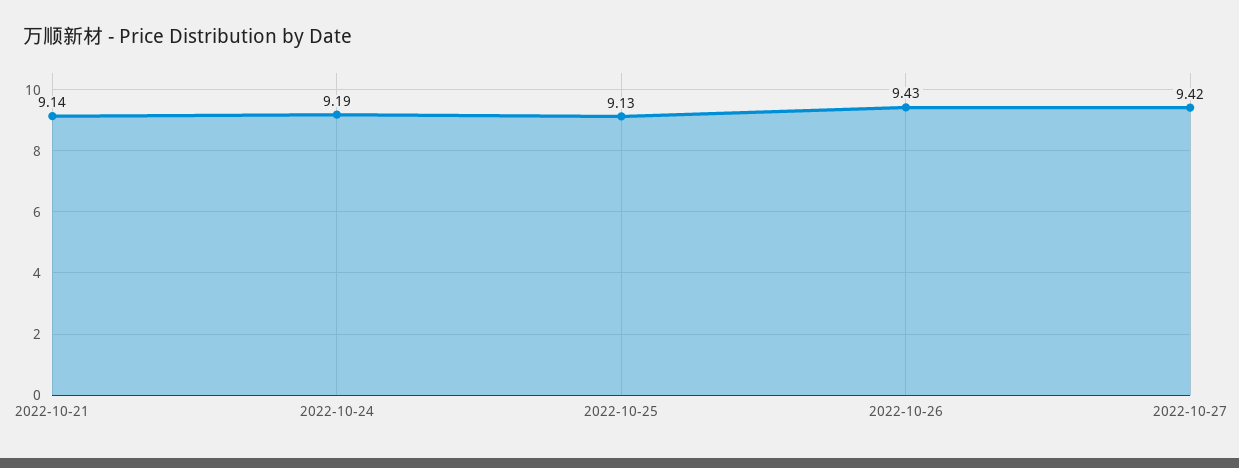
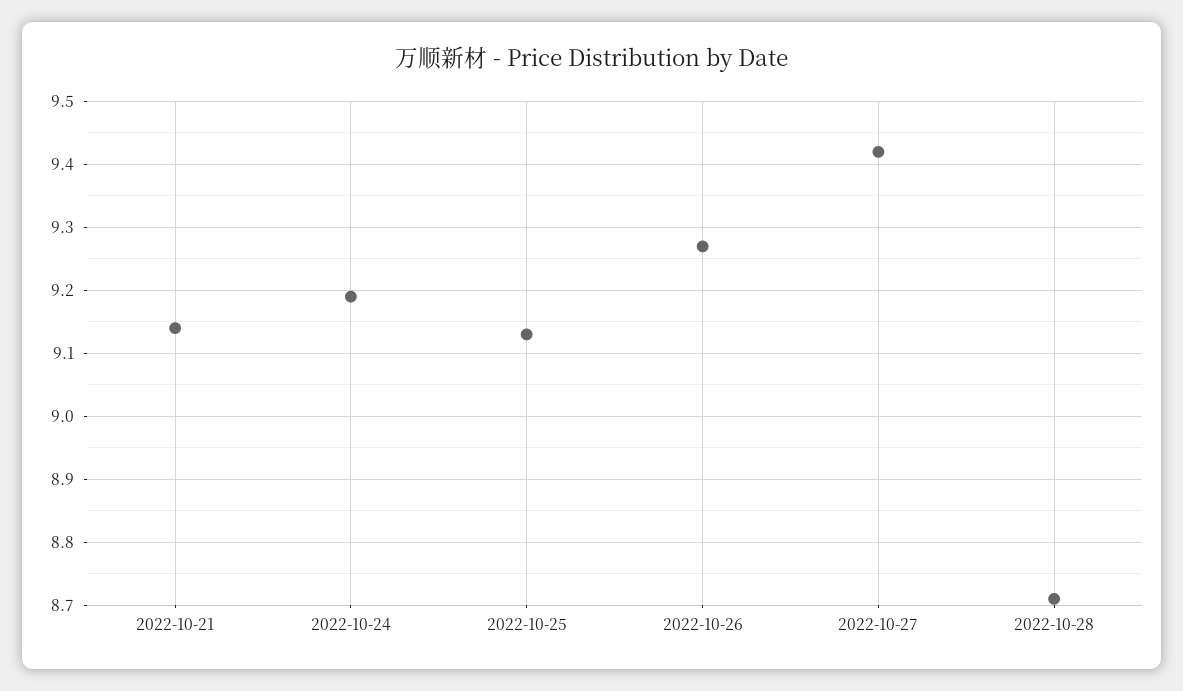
2022-10-26: 9.43 -> 9.27
2022-10-28: none -> 8.71

